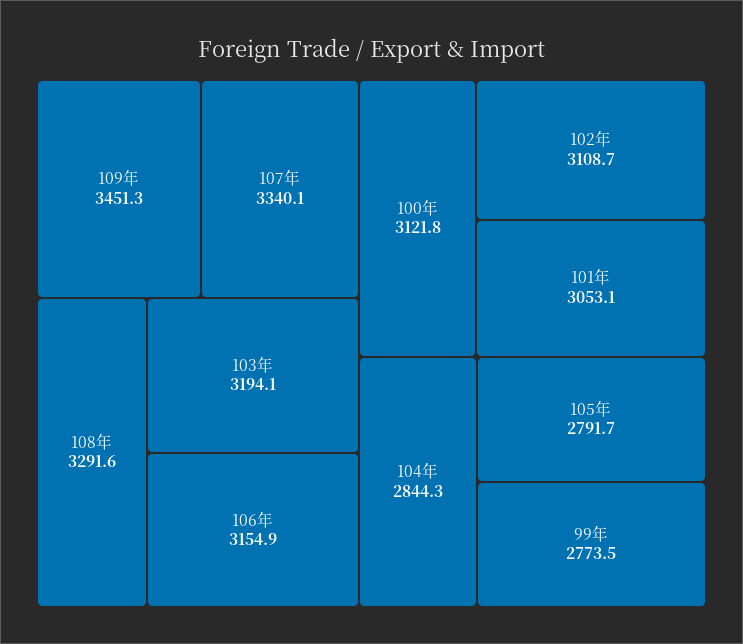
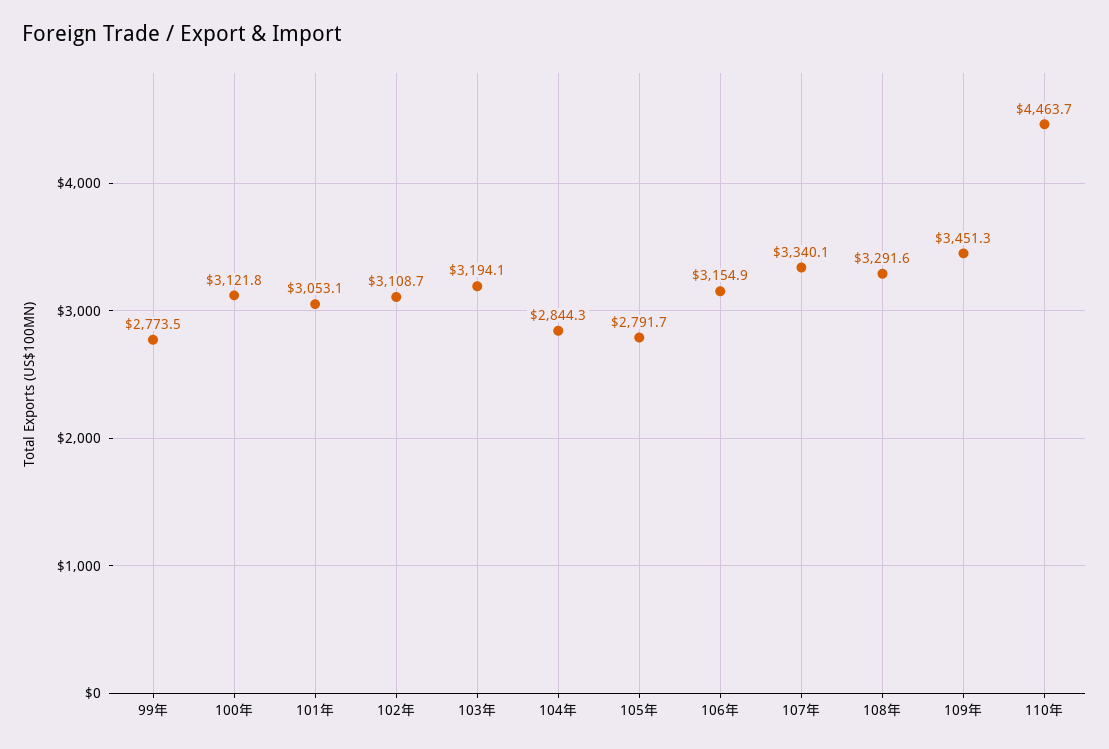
110年: none -> 4463.7

